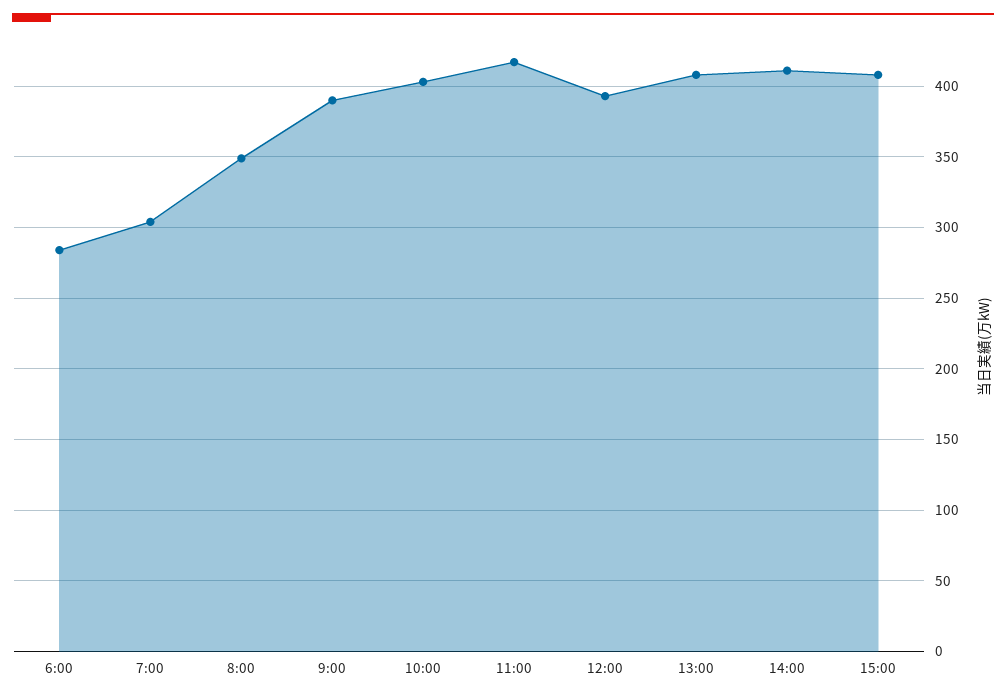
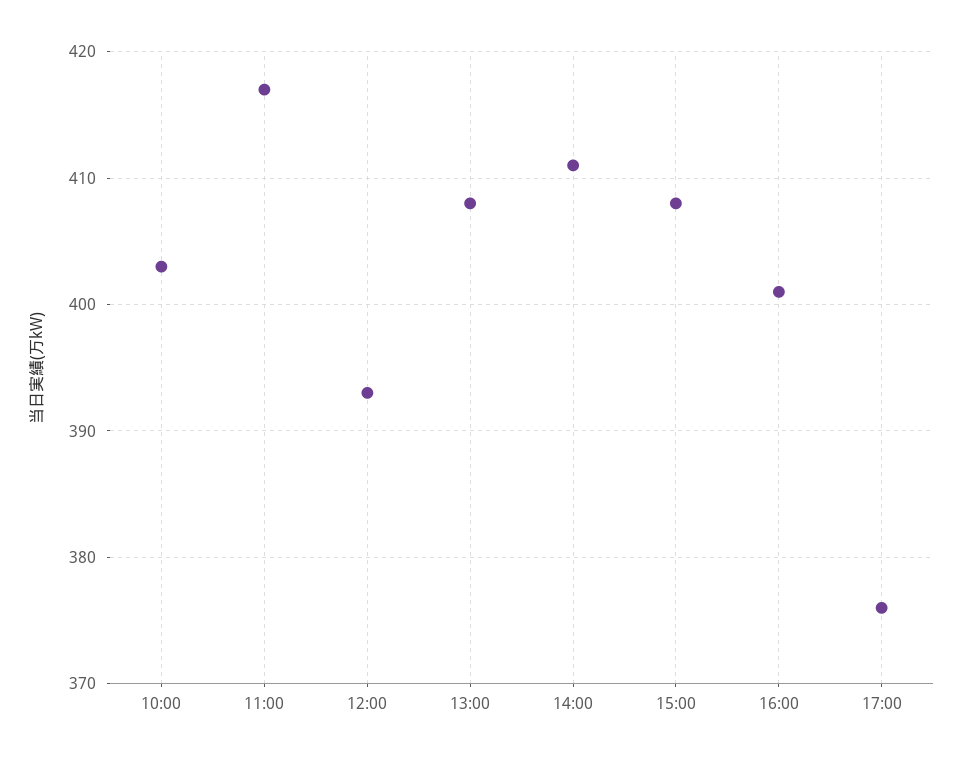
6:00: 285 -> none
7:00: 305 -> none
8:00: 350 -> none
9:00: 390 -> none
16:00: none -> 401
17:00: none -> 376

